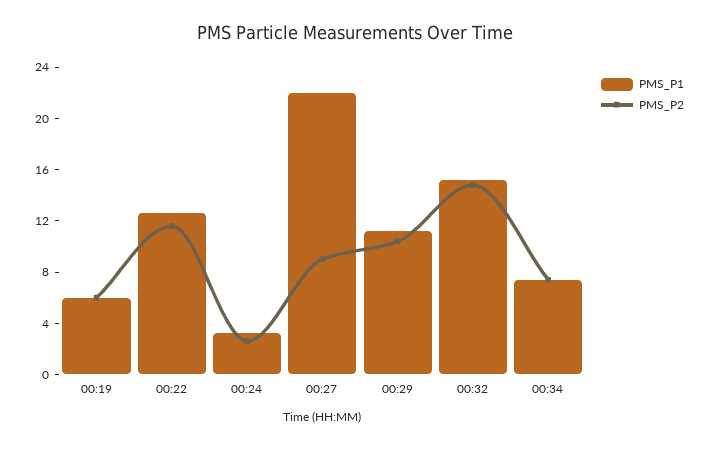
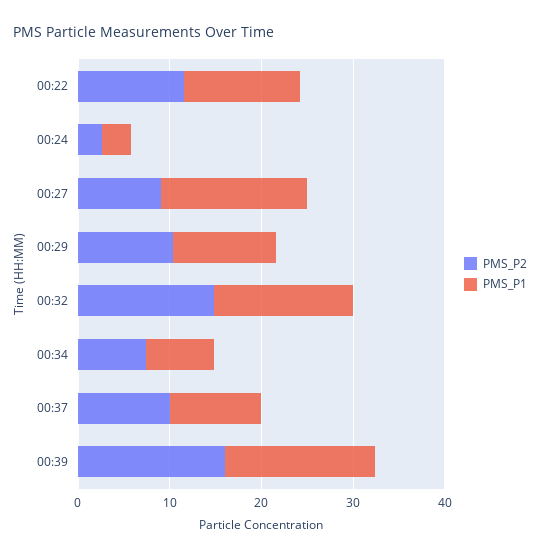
PMS_P1, 00:19: 6 -> none
PMS_P2, 00:19: 6 -> none
PMS_P1, 00:27: 22 -> 16
PMS_P2, 00:37: none -> 10
PMS_P1, 00:37: none -> 10
PMS_P2, 00:39: none -> 16
PMS_P1, 00:39: none -> 16

